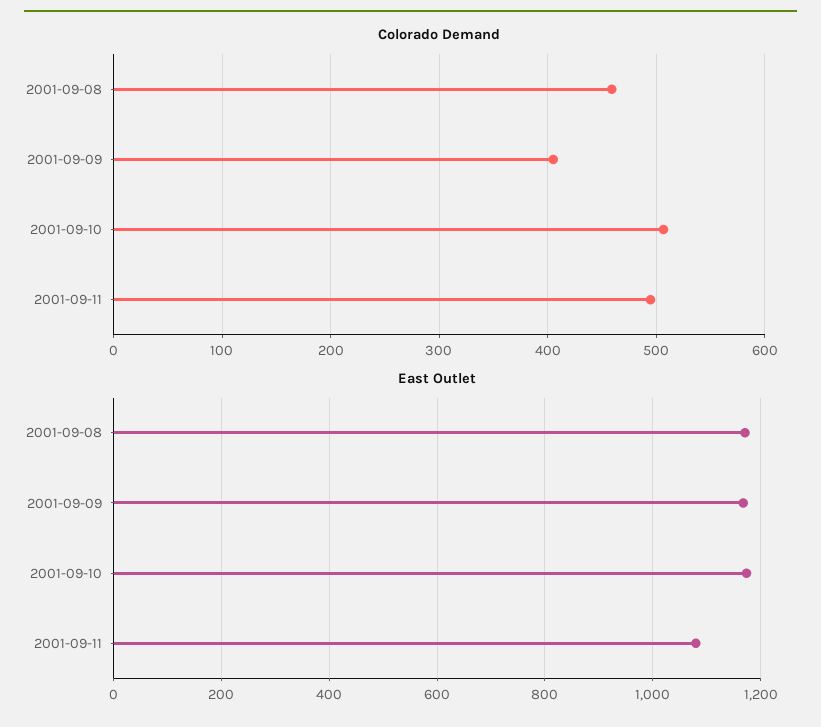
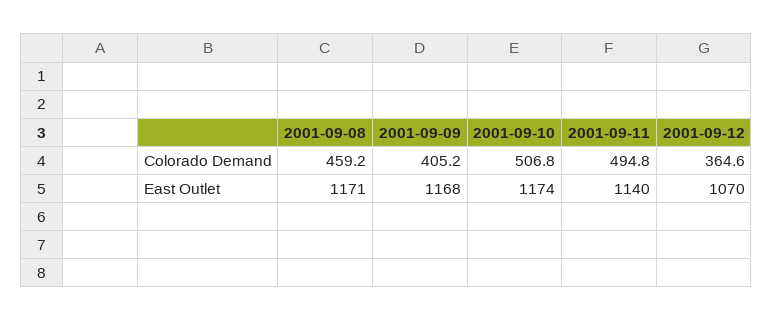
East Outlet, 2001-09-11: 1080 -> 1140
Colorado Demand, 2001-09-12: none -> 364.6
East Outlet, 2001-09-12: none -> 1070

